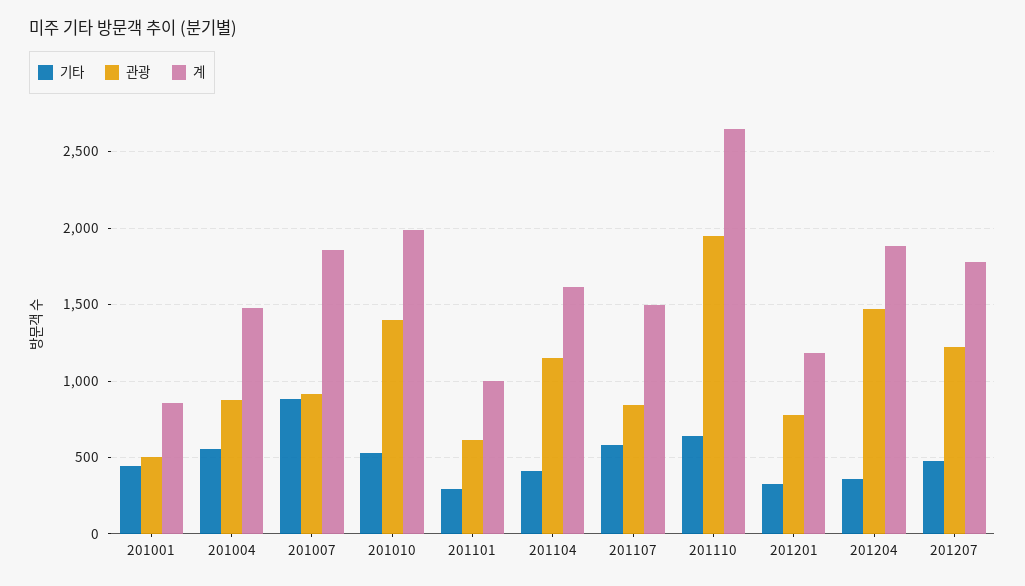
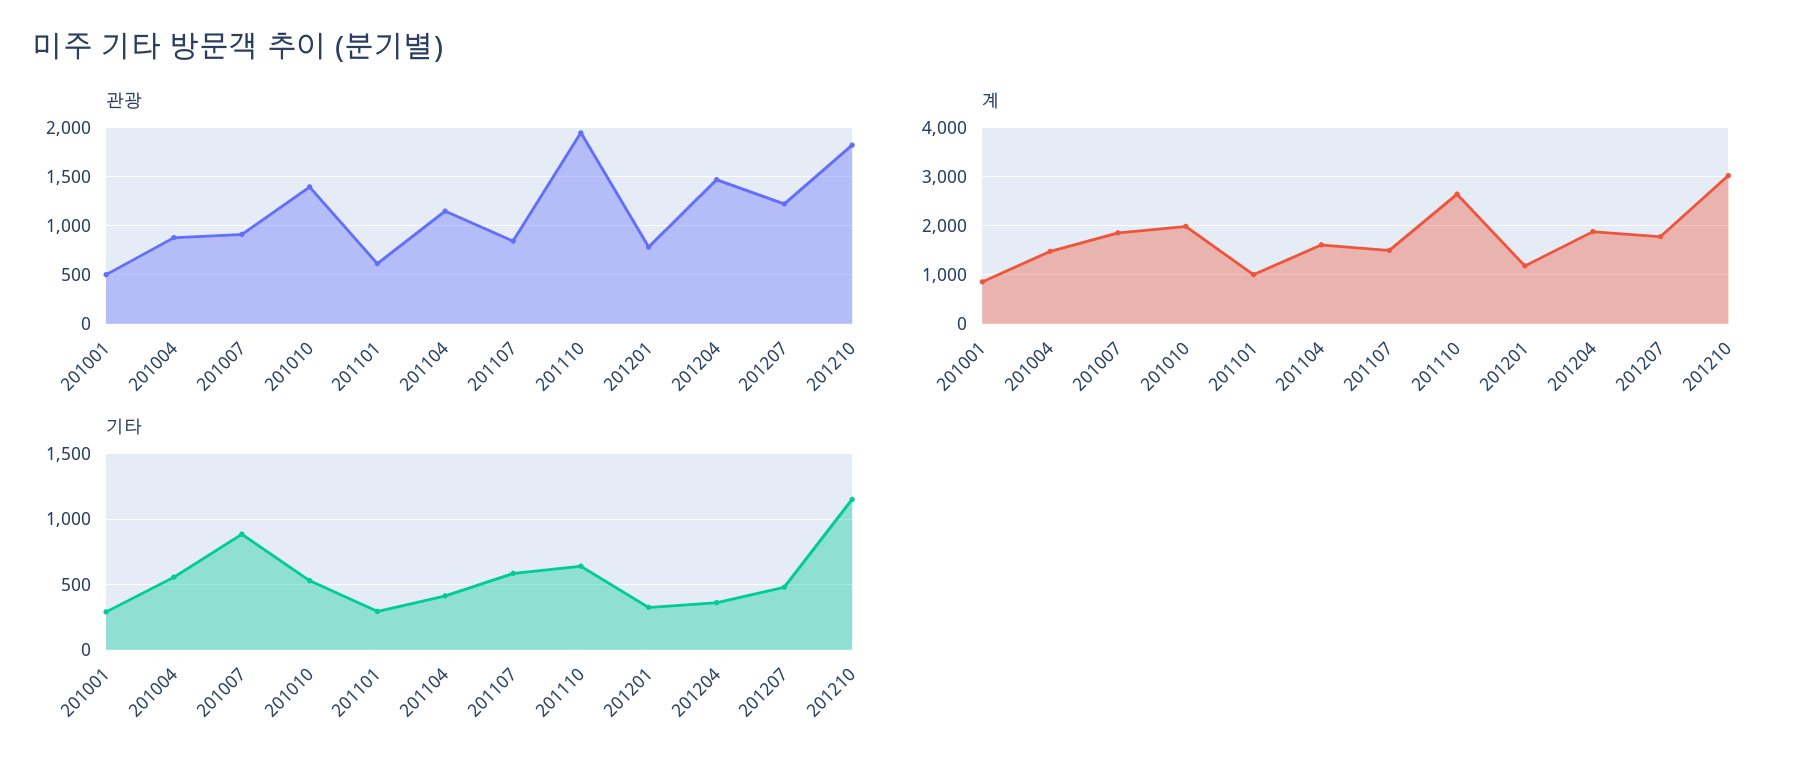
기타, 201001: 450 -> 300
관광, 201210: none -> 1800
계, 201210: none -> 3000
기타, 201210: none -> 1150

